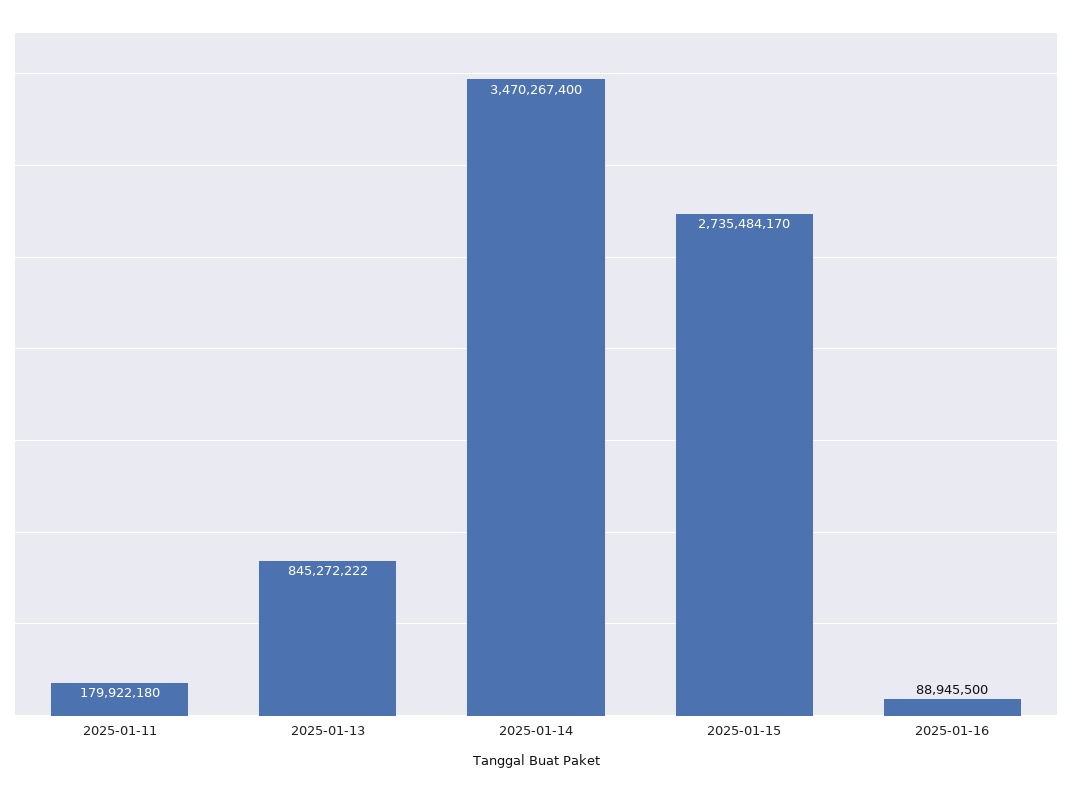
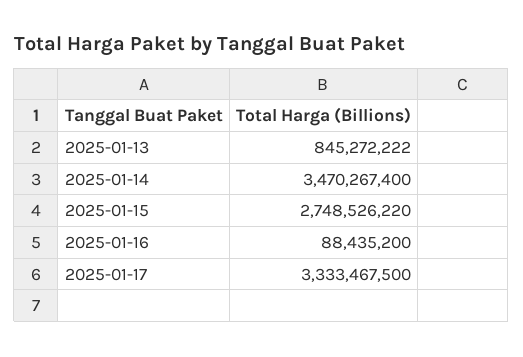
2025-01-11: 179922180 -> none
2025-01-15: 2735484170 -> 2748526220
2025-01-16: 88945500 -> 88435200
2025-01-17: none -> 3333467500

